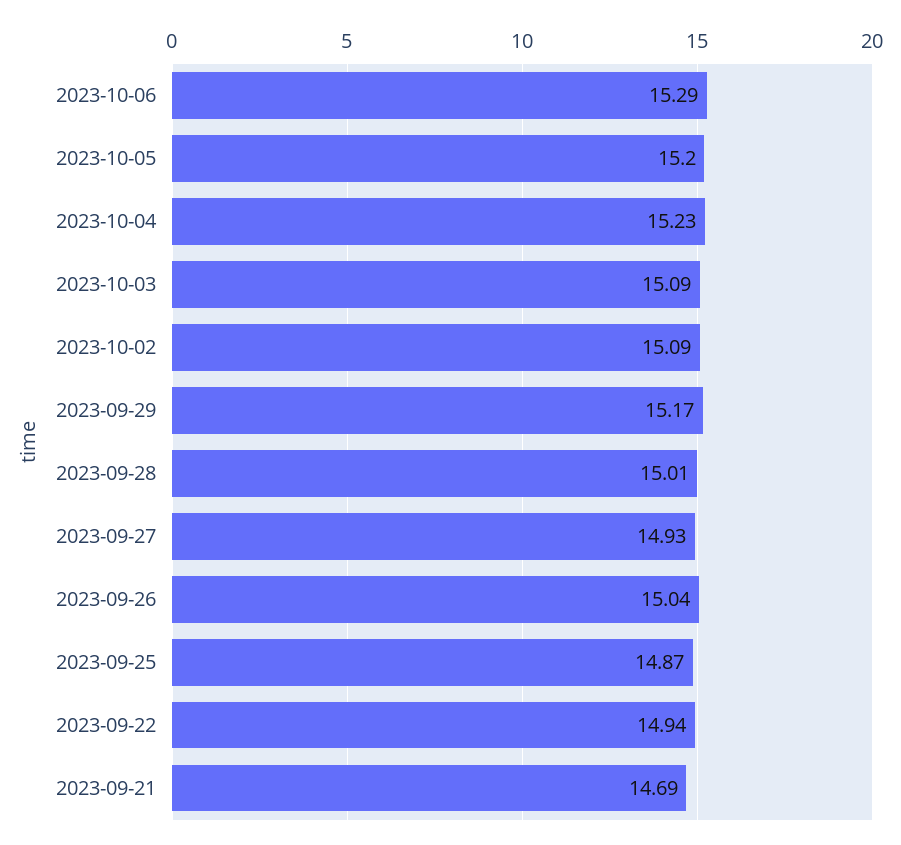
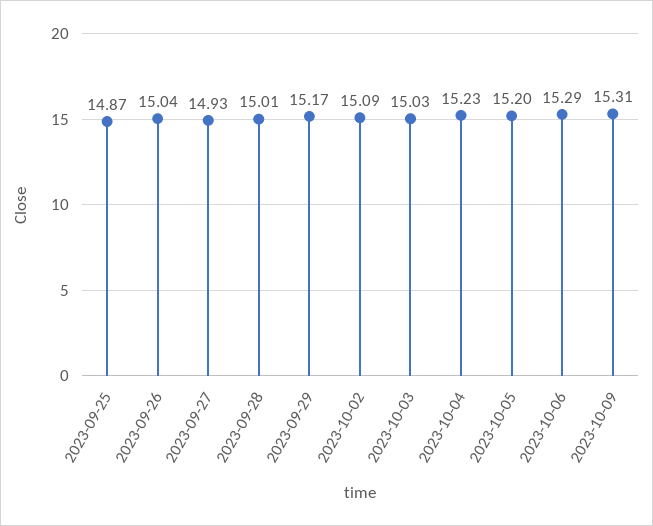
2023-10-03: 15.09 -> 15.03
2023-09-22: 14.94 -> none
2023-09-21: 14.69 -> none
2023-10-09: none -> 15.31

